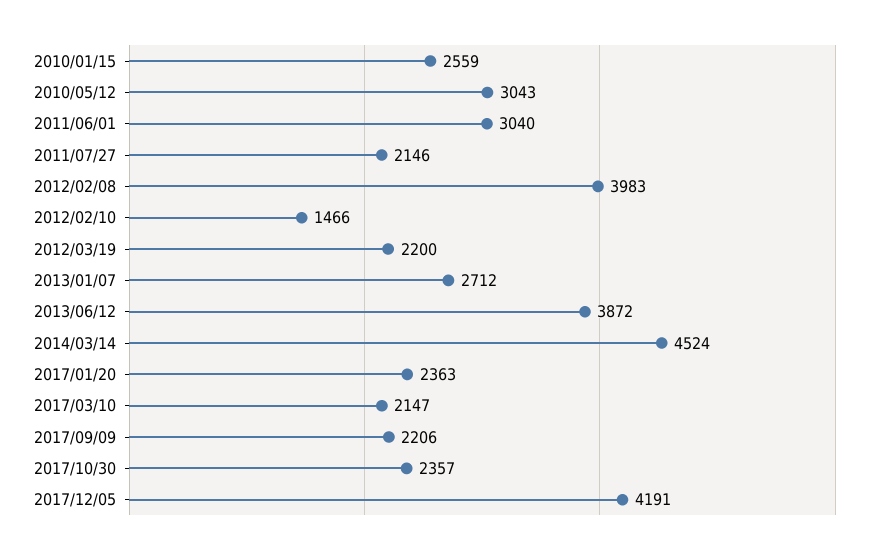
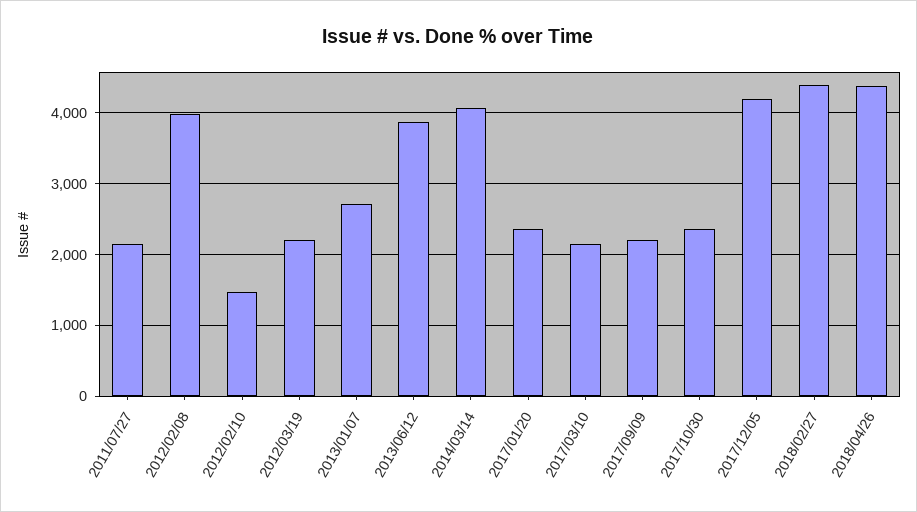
2010/01/15: 2559 -> none
2010/05/12: 3043 -> none
2011/06/01: 3040 -> none
2014/03/14: 4524 -> 4100
2018/02/27: none -> 4400
2018/04/26: none -> 4400

